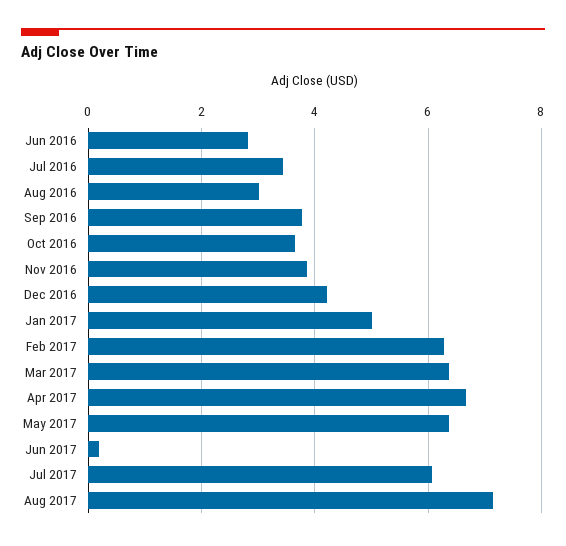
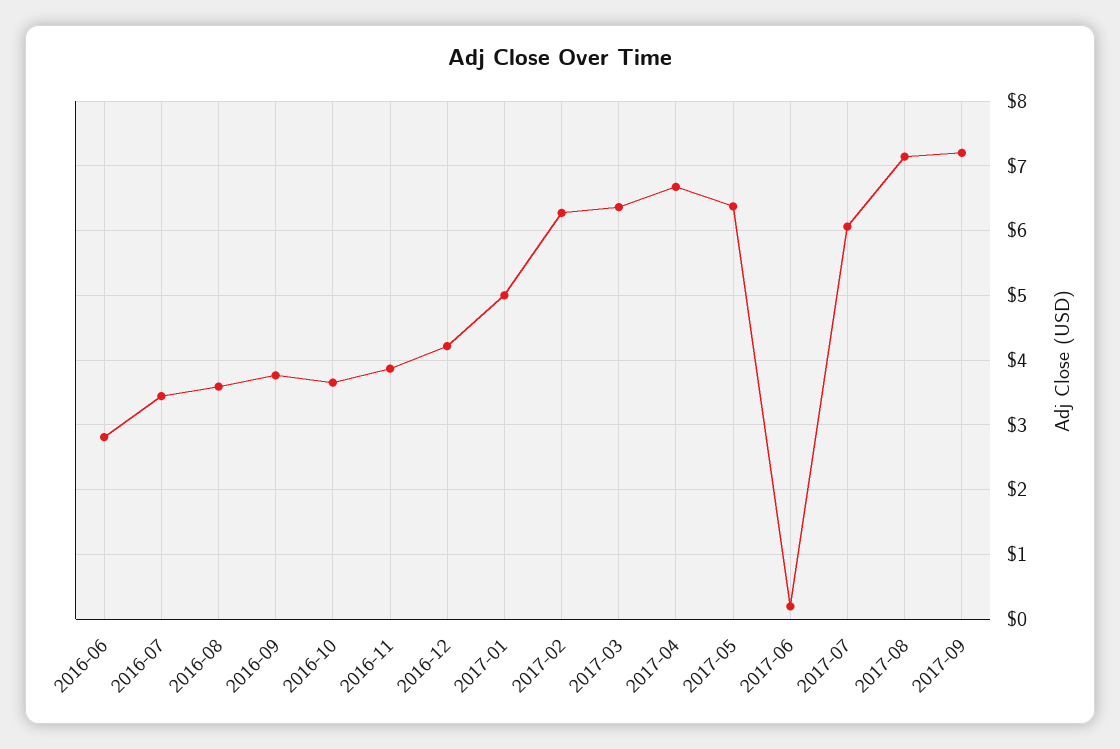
Aug 2016: 3 -> 3.6
2017-09: none -> 7.2

